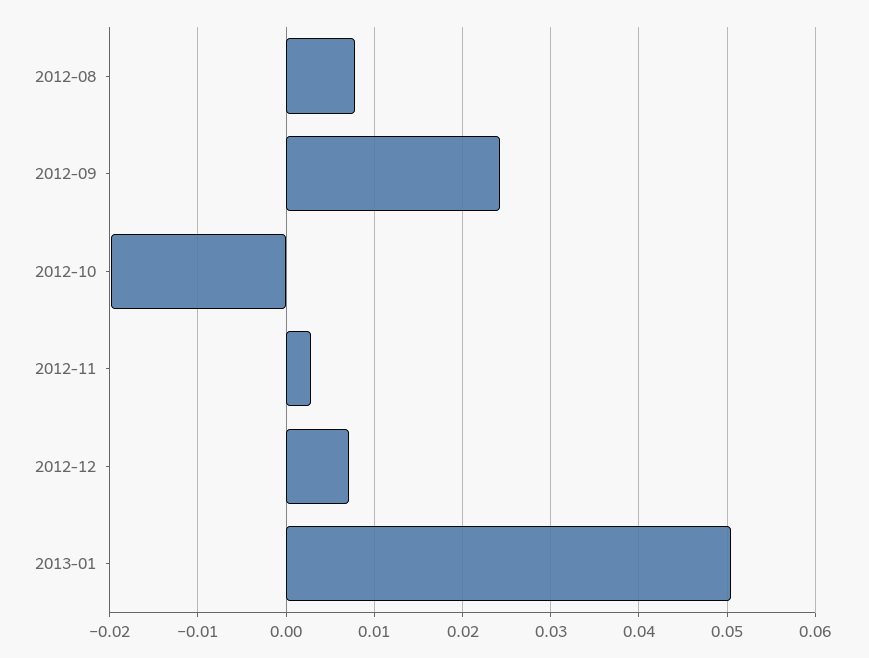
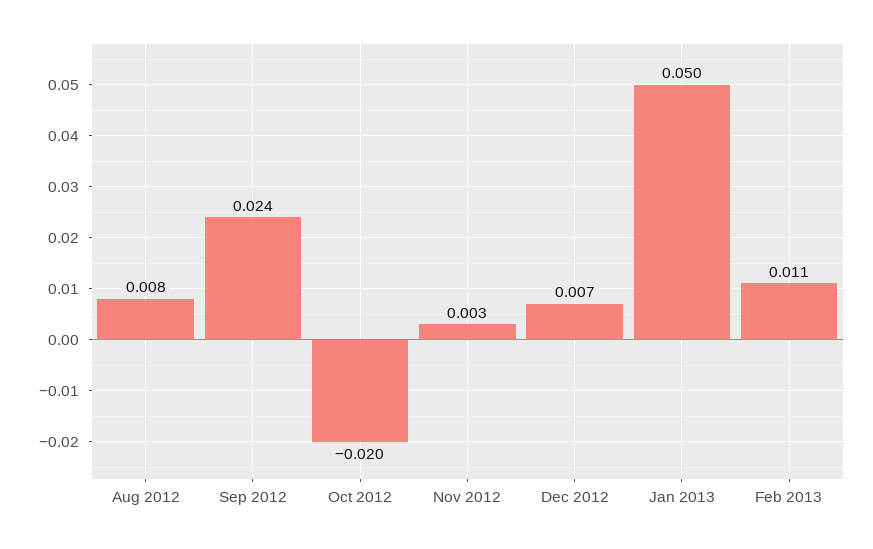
Feb 2013: none -> 0.011

